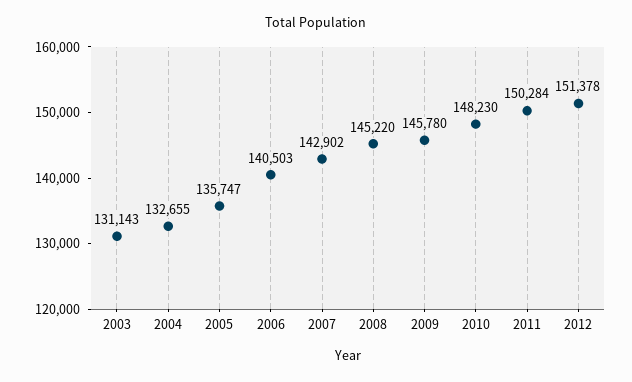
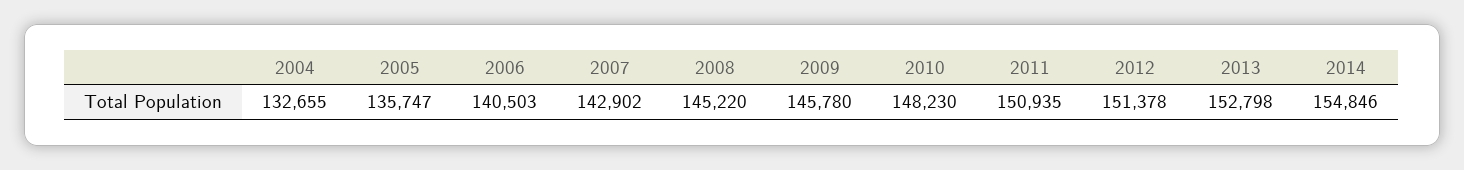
2003: 131143 -> none
2011: 150284 -> 150935
2013: none -> 152798
2014: none -> 154846

